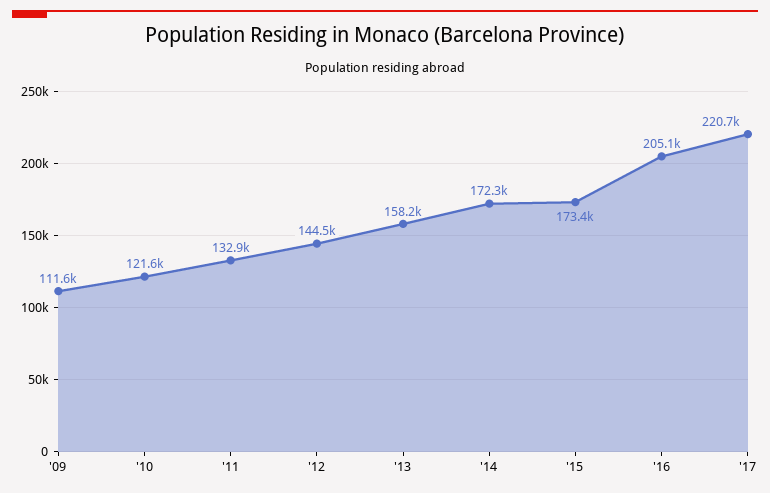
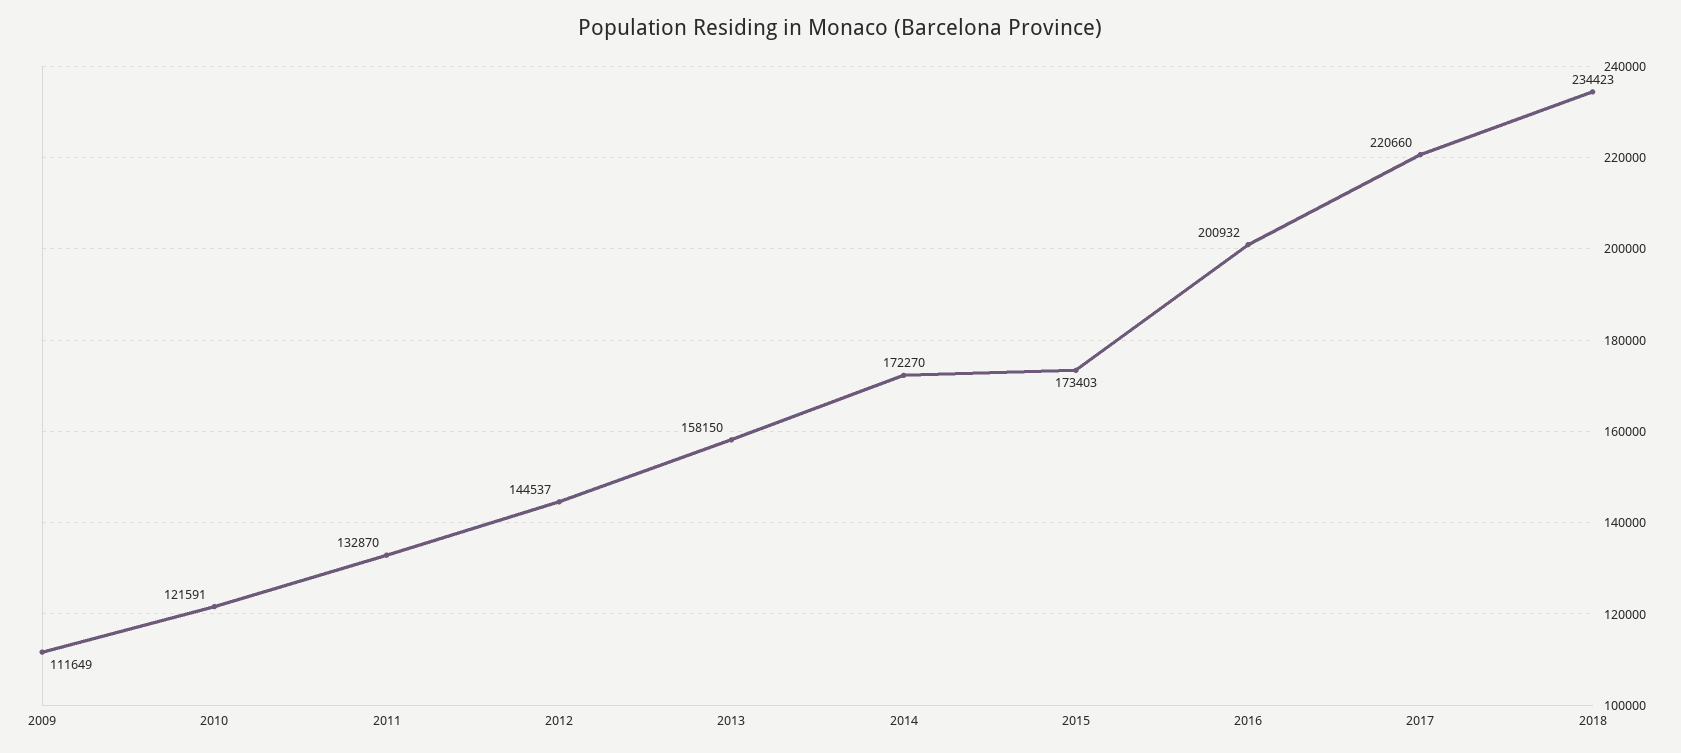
'16: 205100 -> 200932
2018: none -> 234423

